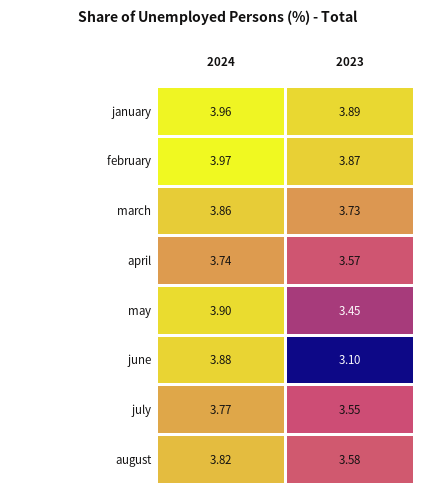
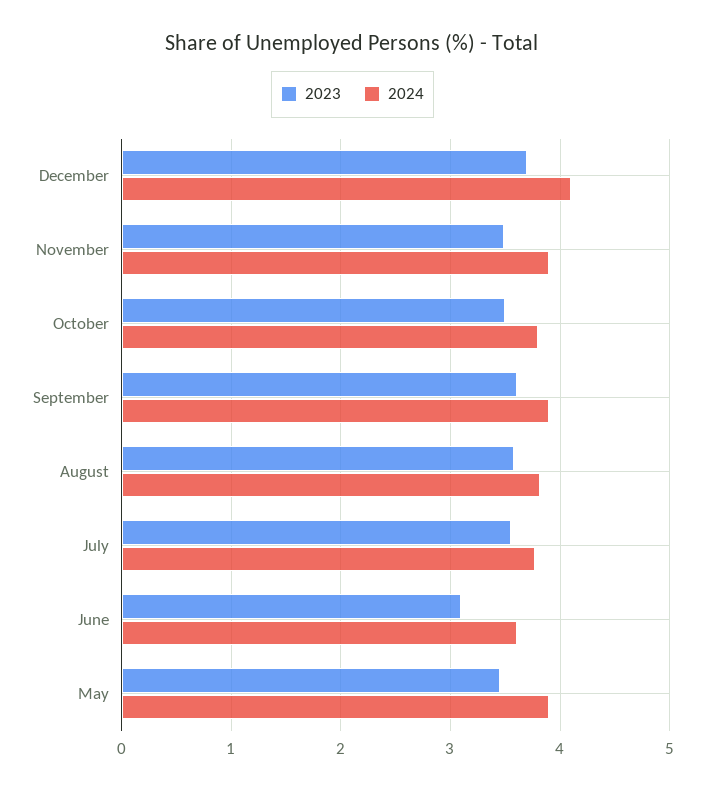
2024, january: 3.96 -> none
2023, january: 3.89 -> none
2024, february: 3.97 -> none
2023, february: 3.87 -> none
2024, march: 3.86 -> none
2023, march: 3.73 -> none
2024, april: 3.74 -> none
2023, april: 3.57 -> none
2024, june: 3.88 -> 3.6
2023, December: none -> 3.7
2024, December: none -> 4.1
2023, November: none -> 3.5
2024, November: none -> 3.9
2023, October: none -> 3.5
2024, October: none -> 3.8
2023, September: none -> 3.6
2024, September: none -> 3.9

